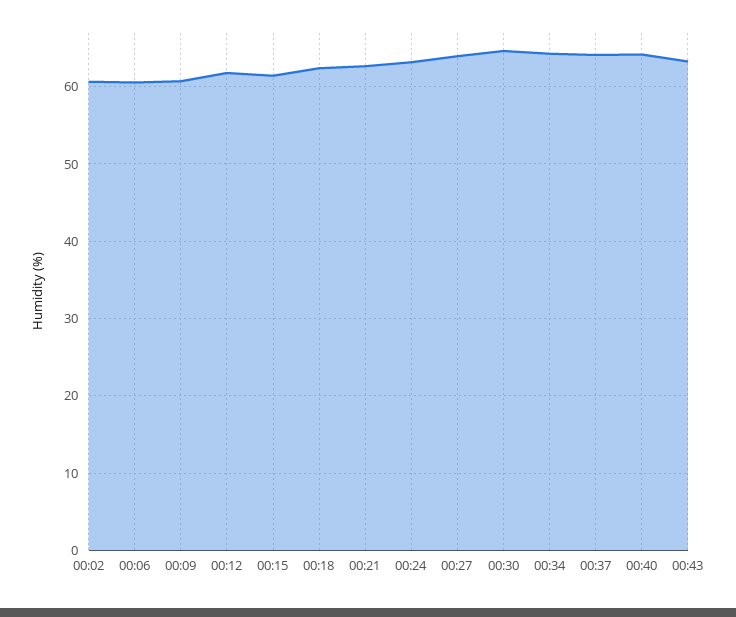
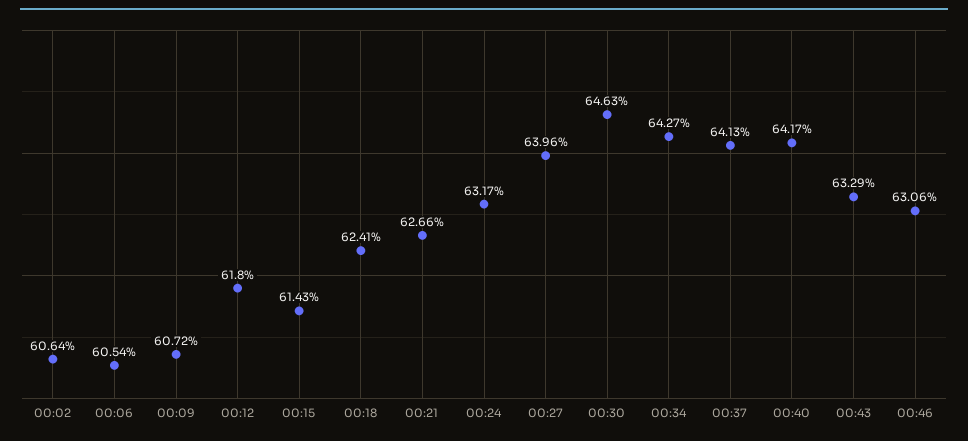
00:46: none -> 63.06

